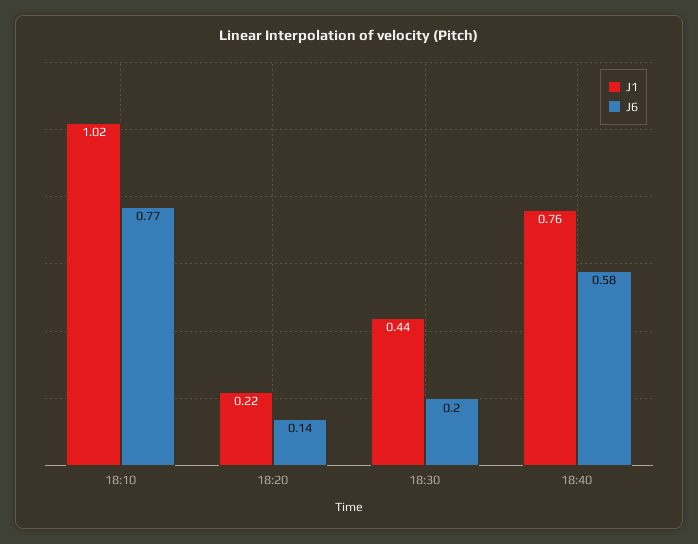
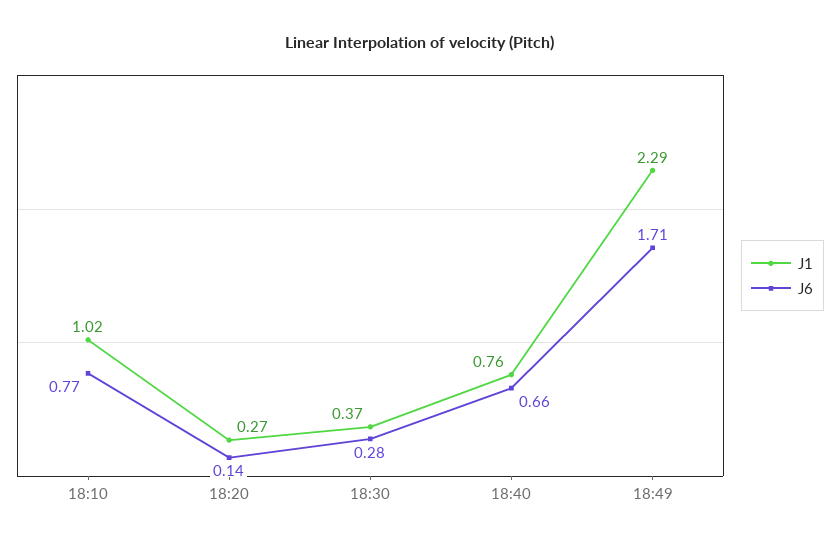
J1, 18:20: 0.22 -> 0.27
J1, 18:30: 0.44 -> 0.37
J6, 18:30: 0.2 -> 0.28
J6, 18:40: 0.58 -> 0.66
J1, 18:49: none -> 2.29
J6, 18:49: none -> 1.71

